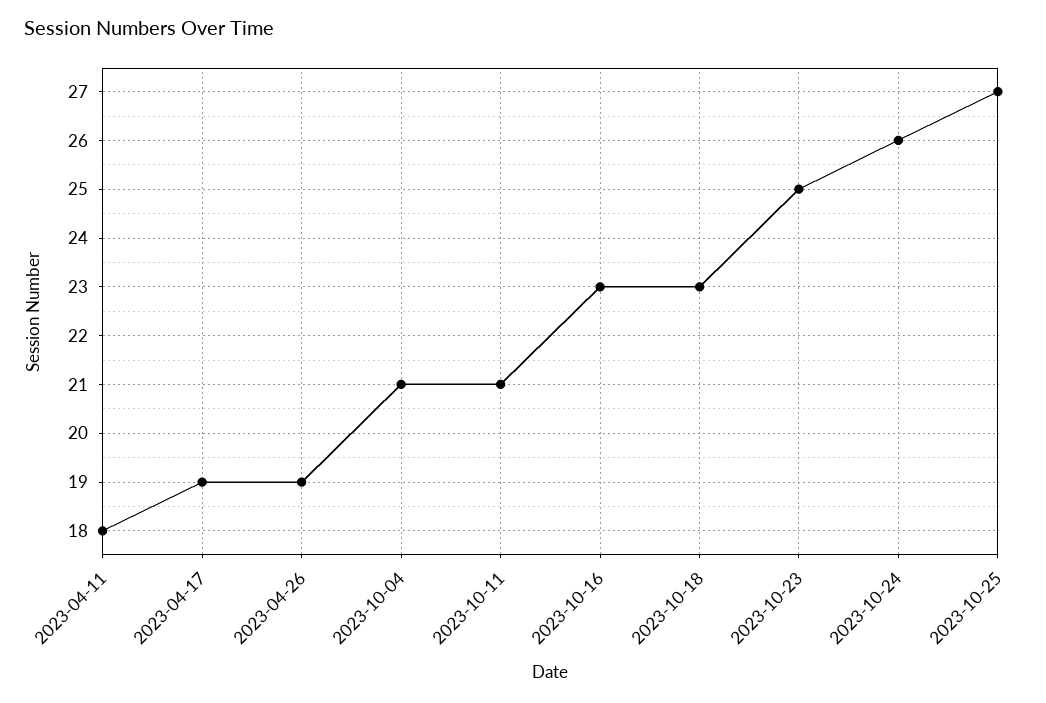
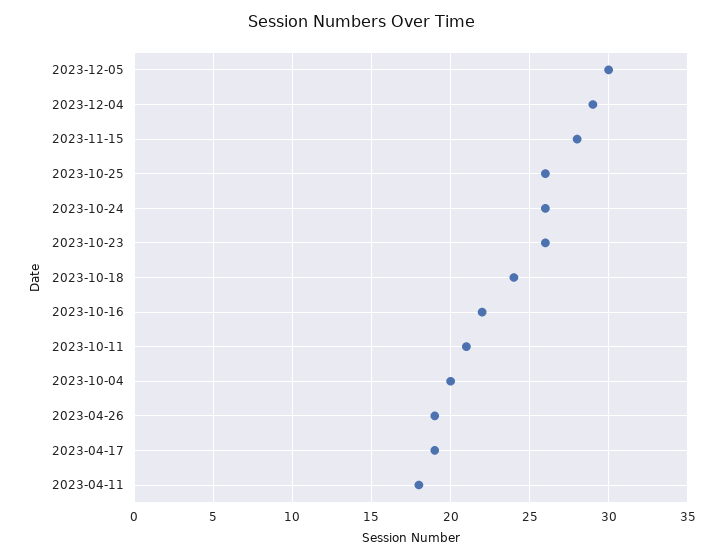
2023-10-04: 21 -> 20
2023-10-16: 23 -> 22
2023-10-18: 23 -> 24
2023-10-23: 25 -> 26
2023-10-25: 27 -> 26
2023-12-05: none -> 30
2023-12-04: none -> 29
2023-11-15: none -> 28

